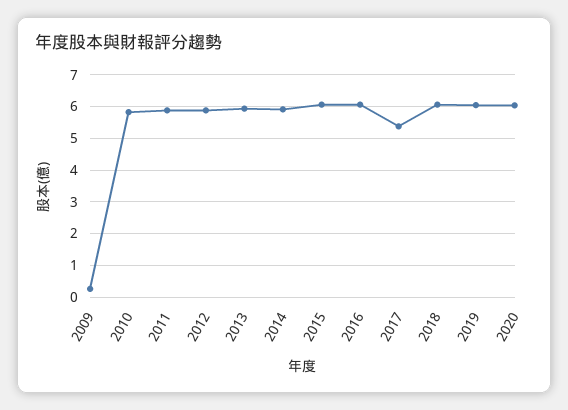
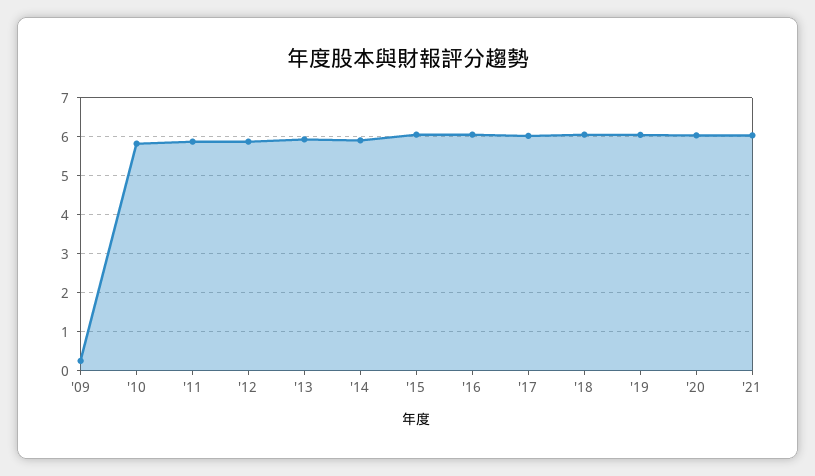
2017: 5.4 -> 6
'21: none -> 6

